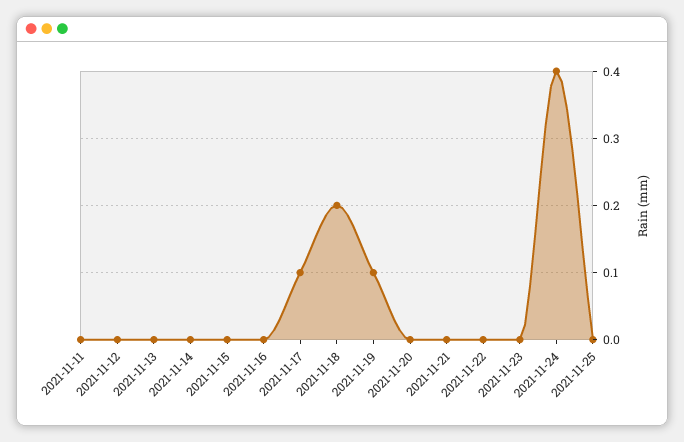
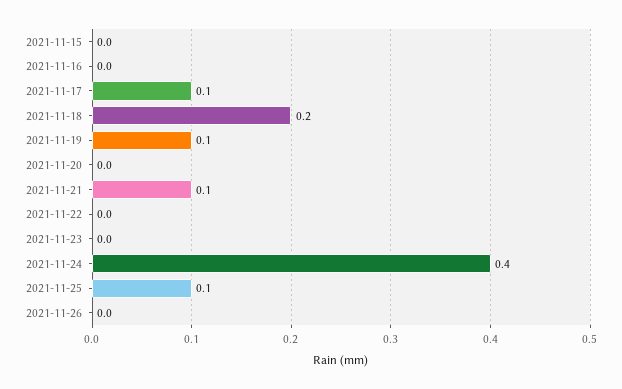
2021-11-11: 0 -> none
2021-11-12: 0 -> none
2021-11-13: 0 -> none
2021-11-14: 0 -> none
2021-11-21: 0 -> 0.1
2021-11-25: 0 -> 0.1
2021-11-26: none -> 0

